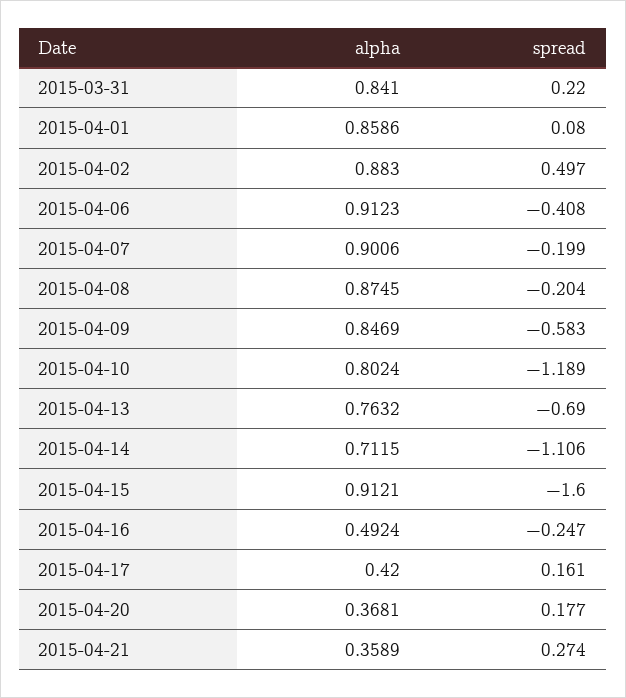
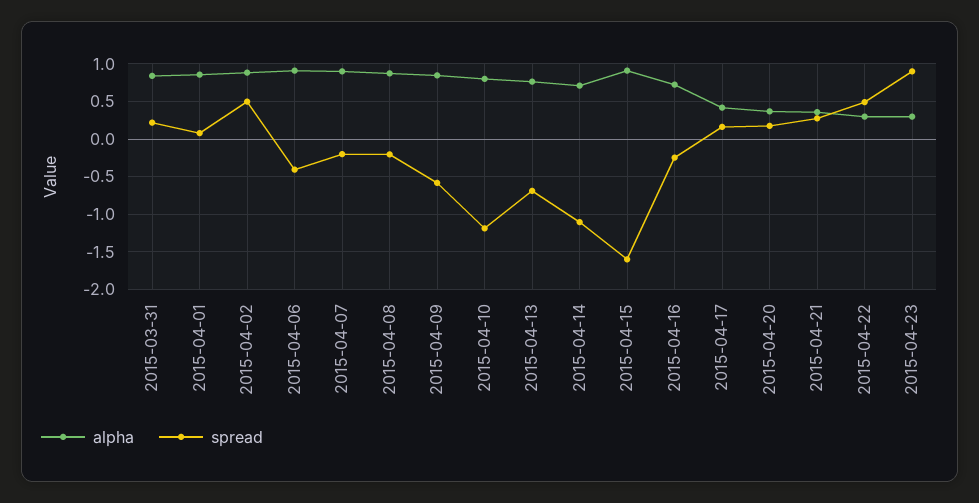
alpha, 2015-04-16: 0.4924 -> 0.7
alpha, 2015-04-22: none -> 0.3
spread, 2015-04-22: none -> 0.5
alpha, 2015-04-23: none -> 0.3
spread, 2015-04-23: none -> 0.9

